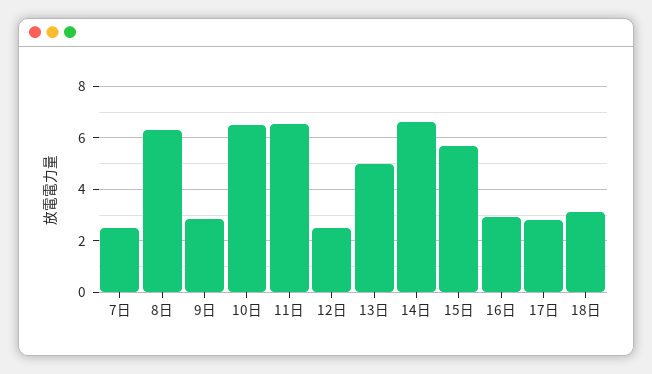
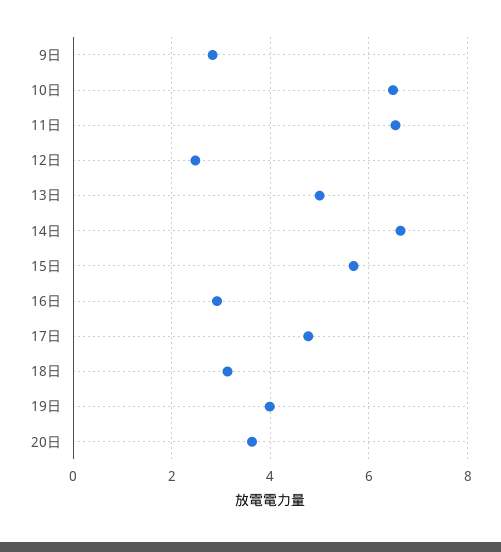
7日: 2.5 -> none
8日: 6.25 -> none
17日: 2.75 -> 4.8
19日: none -> 4
20日: none -> 3.6

